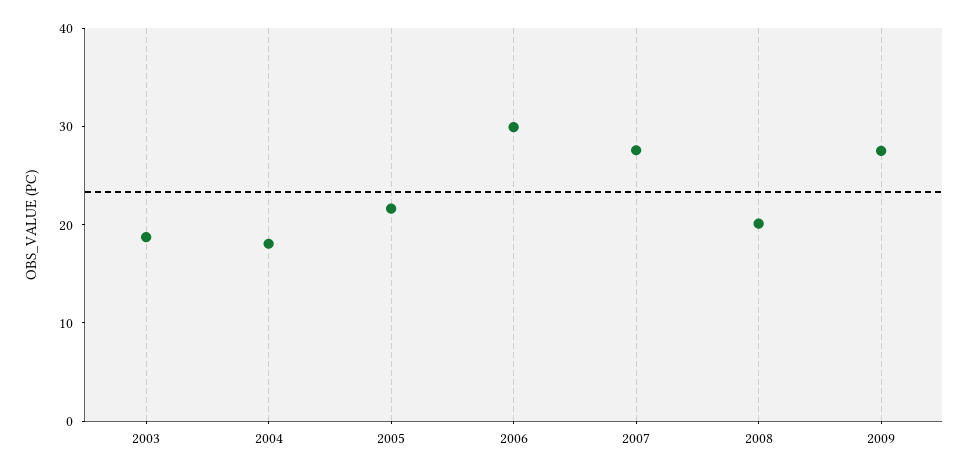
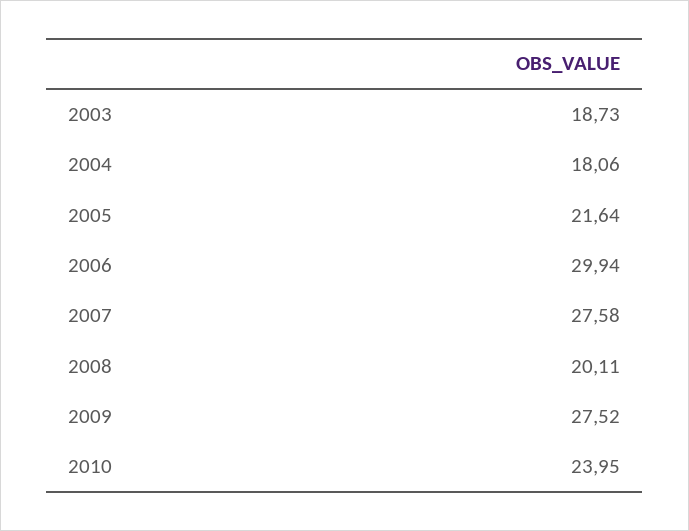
2010: none -> 23.95

